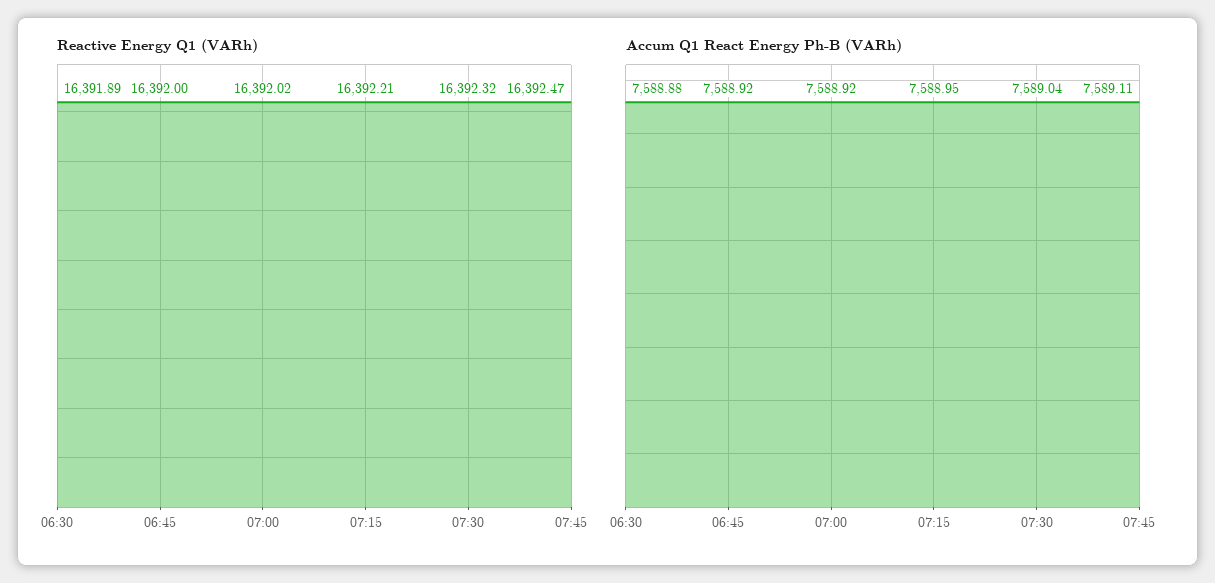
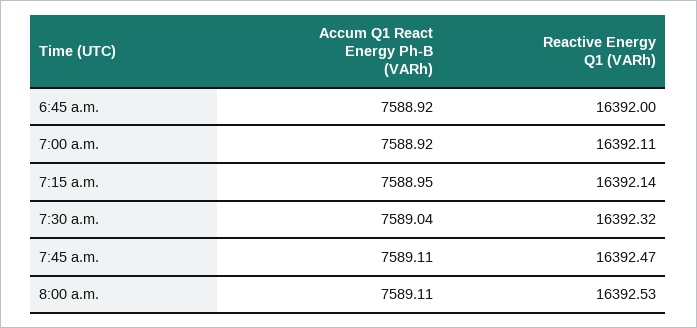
Reactive Energy Q1 (VARh), 06:30: 16391.89 -> none
Reactive Energy Q1 (VARh), 07:00: 16392.02 -> 16392.11
Reactive Energy Q1 (VARh), 07:15: 16392.21 -> 16392.14
Accum Q1 React Energy Ph-B (VARh), 06:30: 7588.88 -> none
Accum Q1 React Energy Ph-B (VARh), 8:00 a.m.: none -> 7589.11
Reactive Energy Q1 (VARh), 8:00 a.m.: none -> 16392.53

